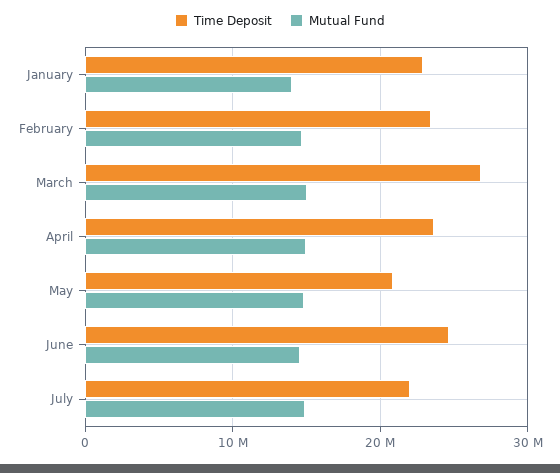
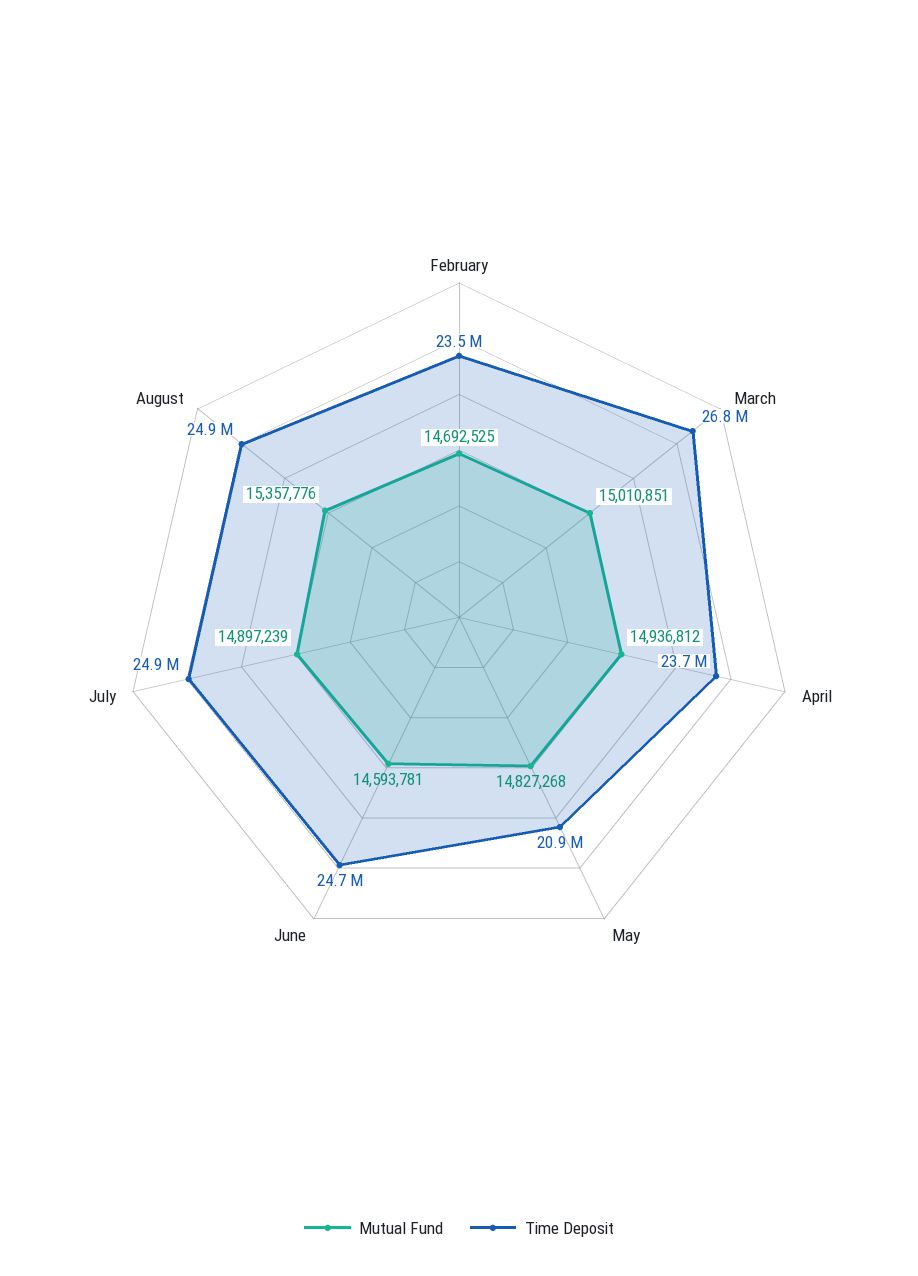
Time Deposit, January: 23000000 -> none
Mutual Fund, January: 14000000 -> none
Time Deposit, July: 22000000 -> 24900000
Mutual Fund, August: none -> 15357776
Time Deposit, August: none -> 24900000

